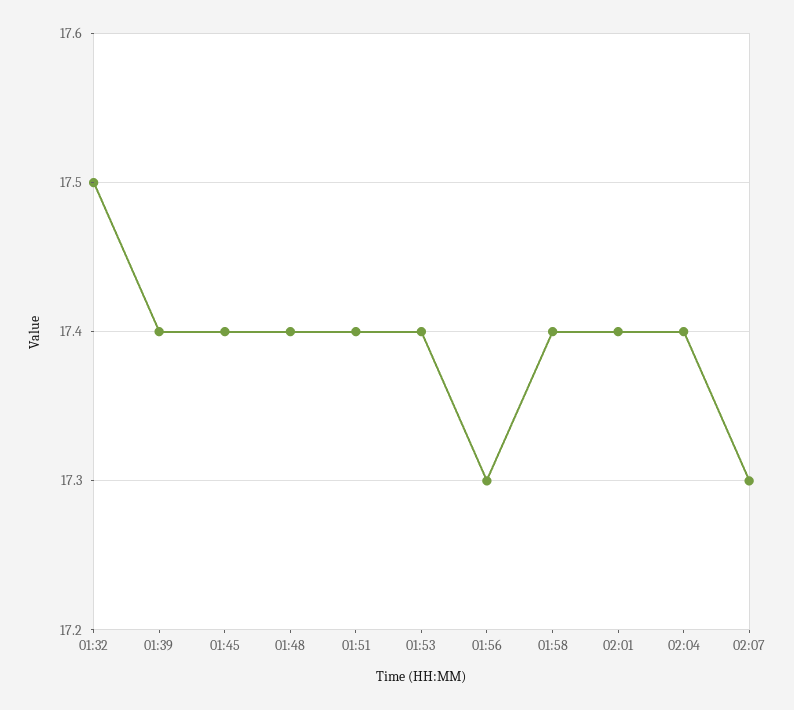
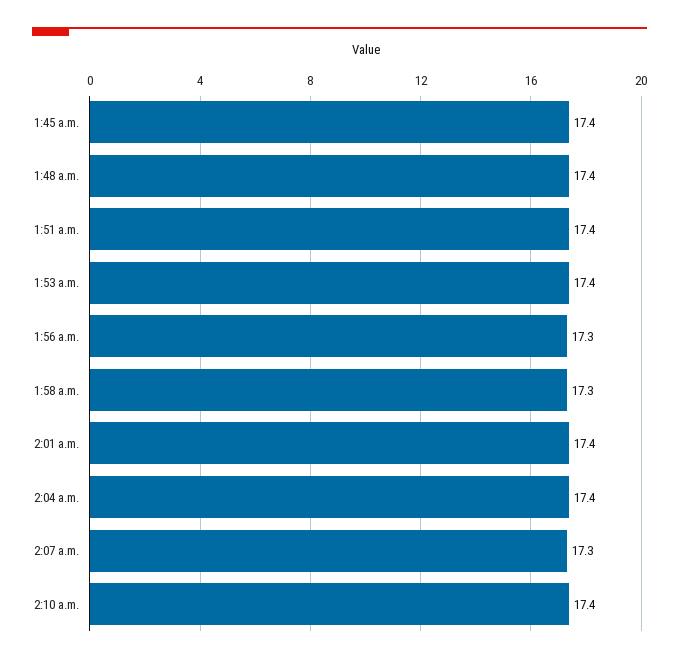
01:32: 17.5 -> none
01:39: 17.4 -> none
01:58: 17.4 -> 17.3
2:10 a.m.: none -> 17.4

